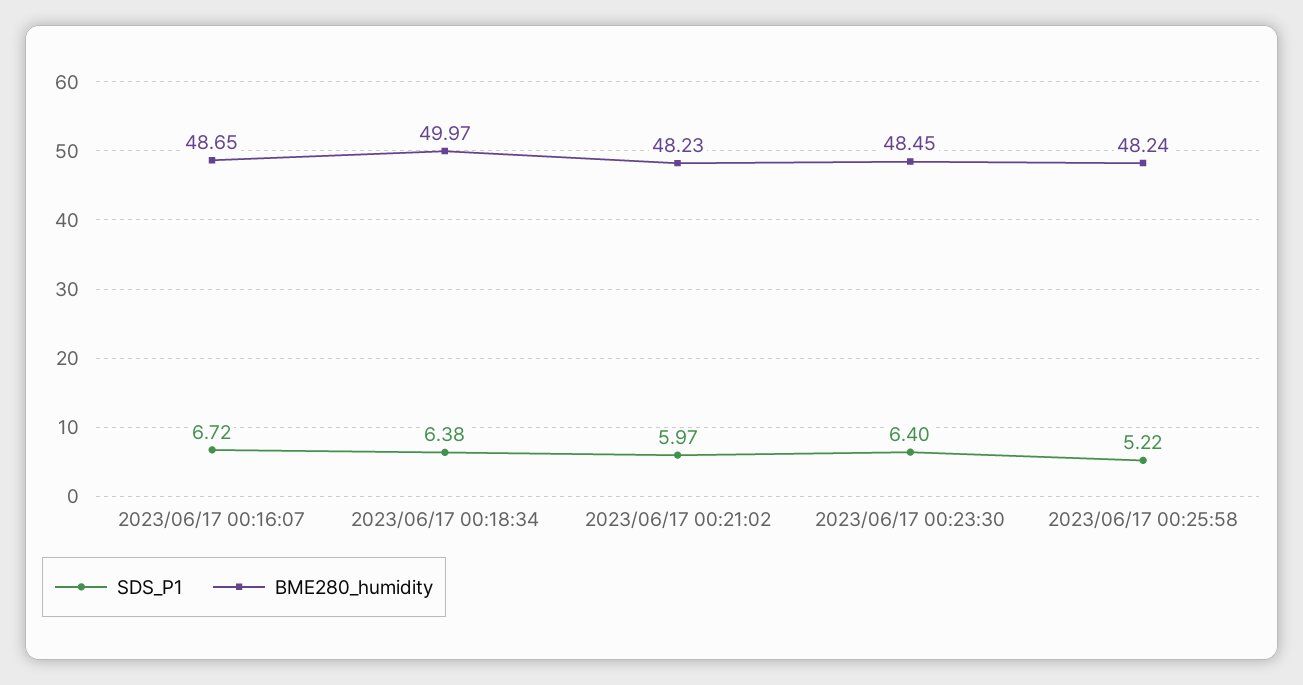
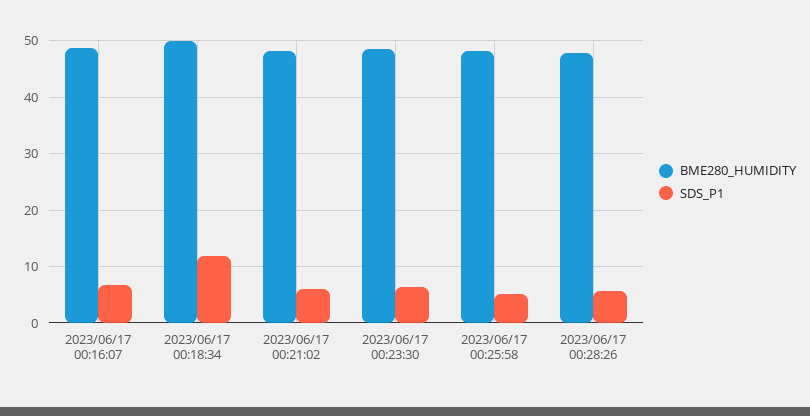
SDS_P1, 2023/06/17 00:18:34: 6.38 -> 12
BME280_humidity, 2023/06/17 00:28:26: none -> 48
SDS_P1, 2023/06/17 00:28:26: none -> 6

